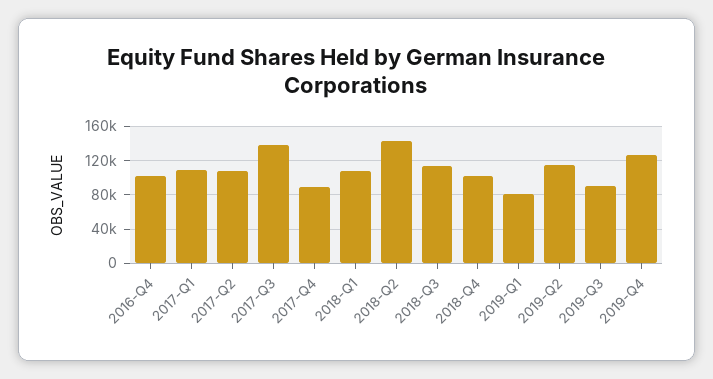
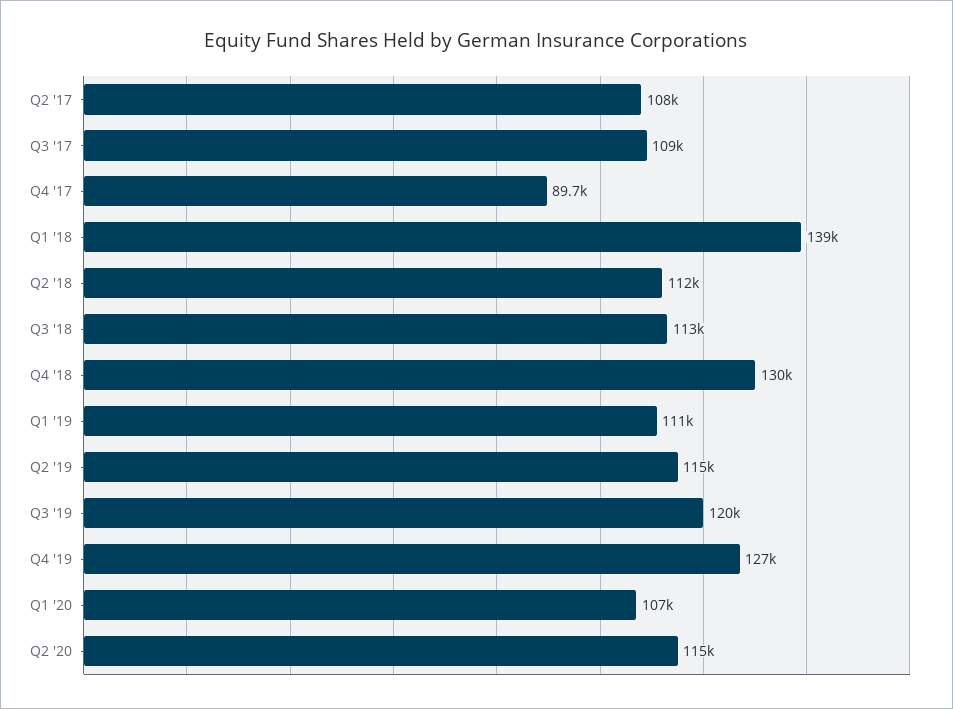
2016-Q4: 100000 -> none
2017-Q1: 110000 -> none
2017-Q3: 140000 -> 109000
2018-Q1: 110000 -> 139000
2018-Q2: 140000 -> 112000
2018-Q4: 100000 -> 130000
2019-Q1: 80000 -> 111000
2019-Q3: 90000 -> 120000
Q1 '20: none -> 107000
Q2 '20: none -> 115000

